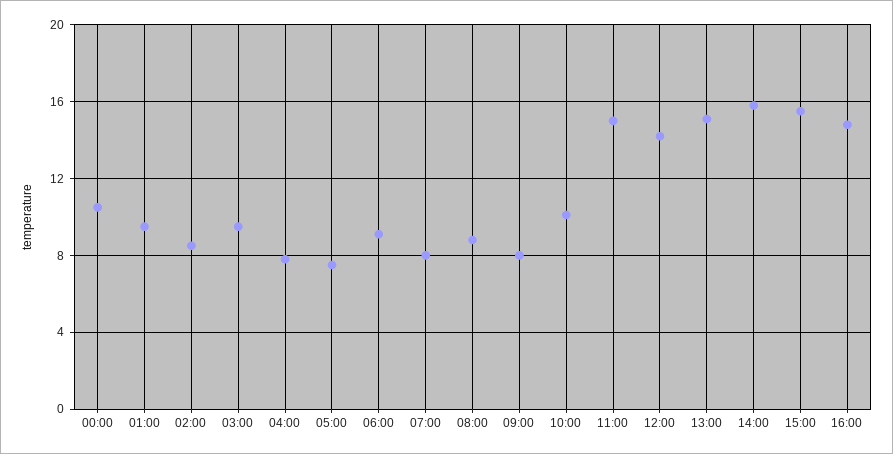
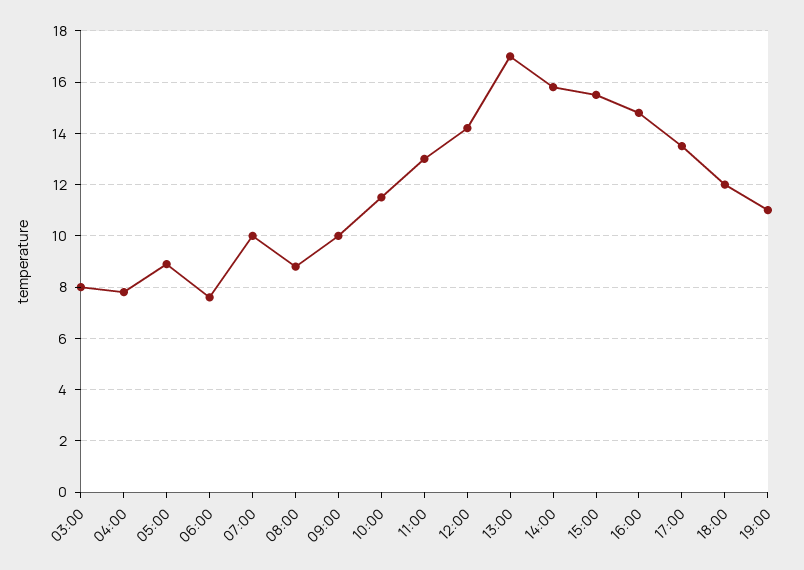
00:00: 10.5 -> none
01:00: 9.5 -> none
02:00: 8.5 -> none
03:00: 9.5 -> 8
05:00: 7.5 -> 9
06:00: 9 -> 7.5
07:00: 8 -> 10
09:00: 8 -> 10
10:00: 10 -> 11.5
11:00: 15 -> 13
13:00: 15 -> 17
17:00: none -> 13.5
18:00: none -> 12
19:00: none -> 11

